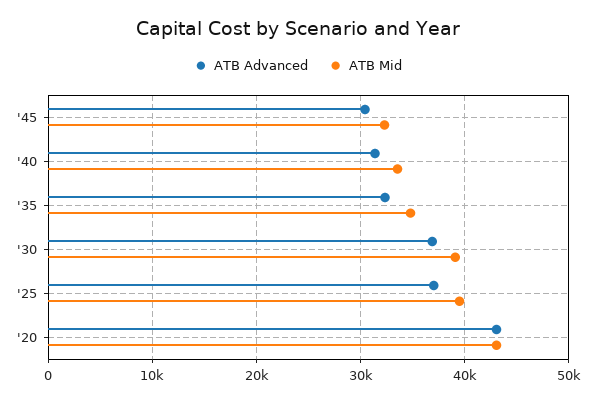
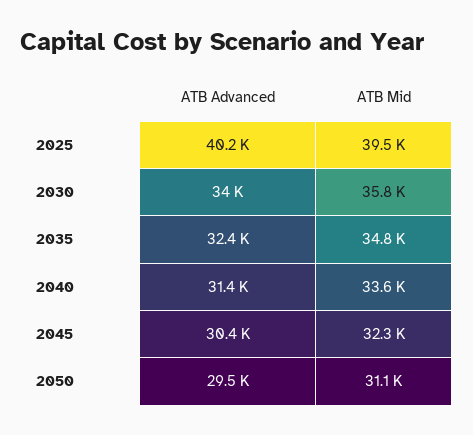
ATB Advanced, '30: 37000 -> 34000
ATB Mid, '30: 39000 -> 35800
ATB Advanced, '25: 37000 -> 40200
ATB Advanced, '20: 43000 -> none
ATB Mid, '20: 43000 -> none
ATB Advanced, 2050: none -> 29500
ATB Mid, 2050: none -> 31100

